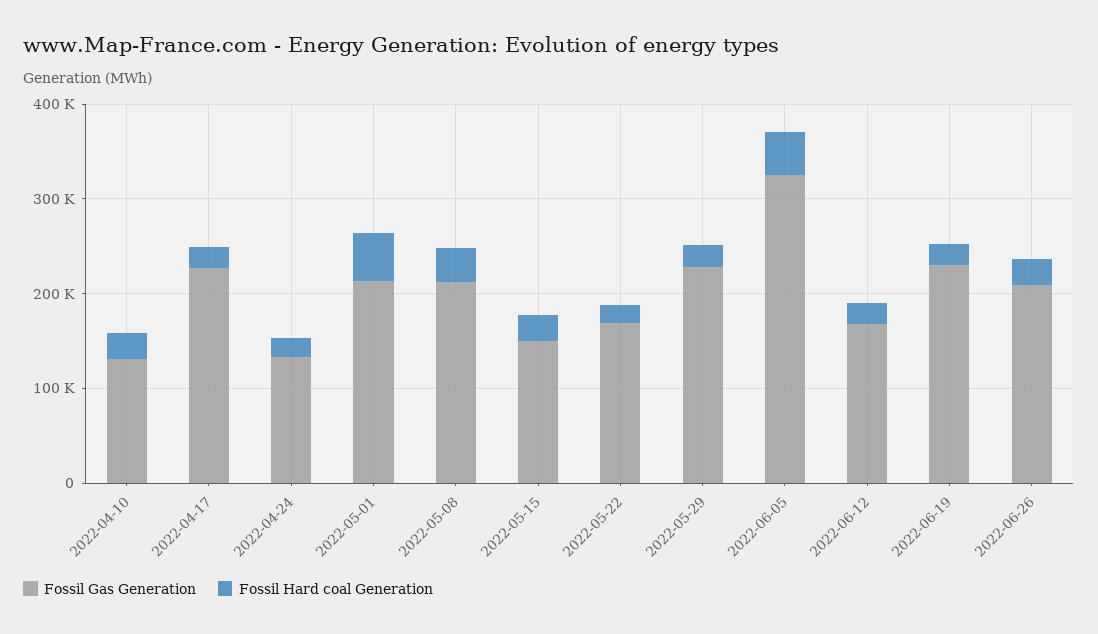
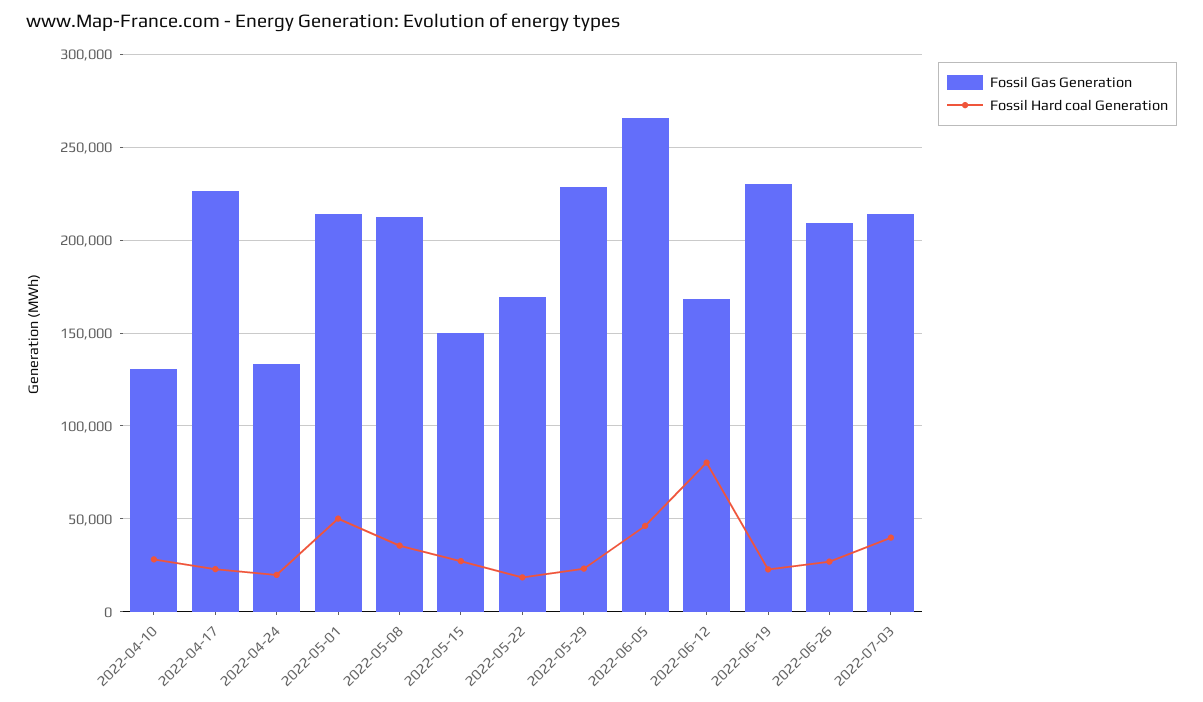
Fossil Gas Generation, 2022-06-05: 320000 -> 265000
Fossil Hard coal Generation, 2022-06-12: 20000 -> 80000
Fossil Gas Generation, 2022-07-03: none -> 215000
Fossil Hard coal Generation, 2022-07-03: none -> 40000

